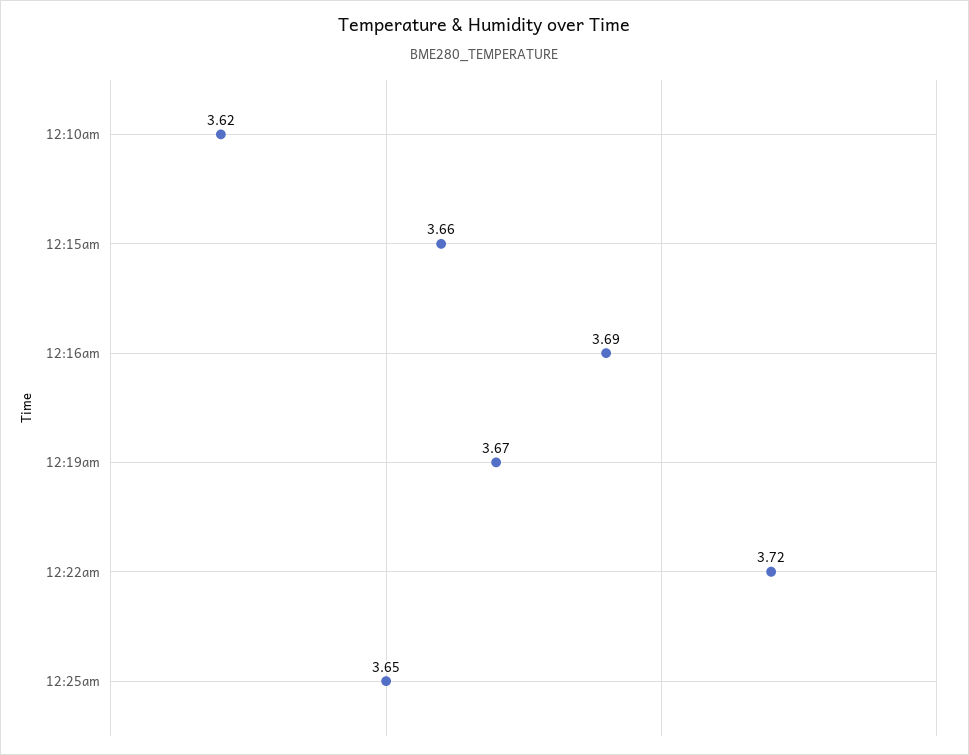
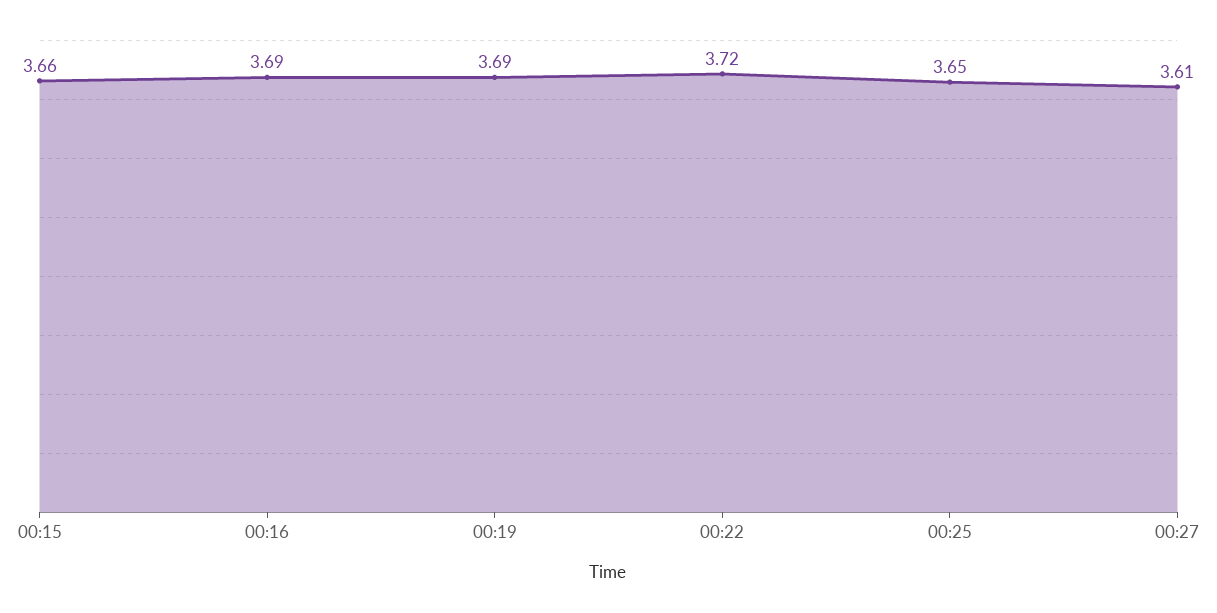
12:10am: 3.62 -> none
12:19am: 3.67 -> 3.69
00:27: none -> 3.61

